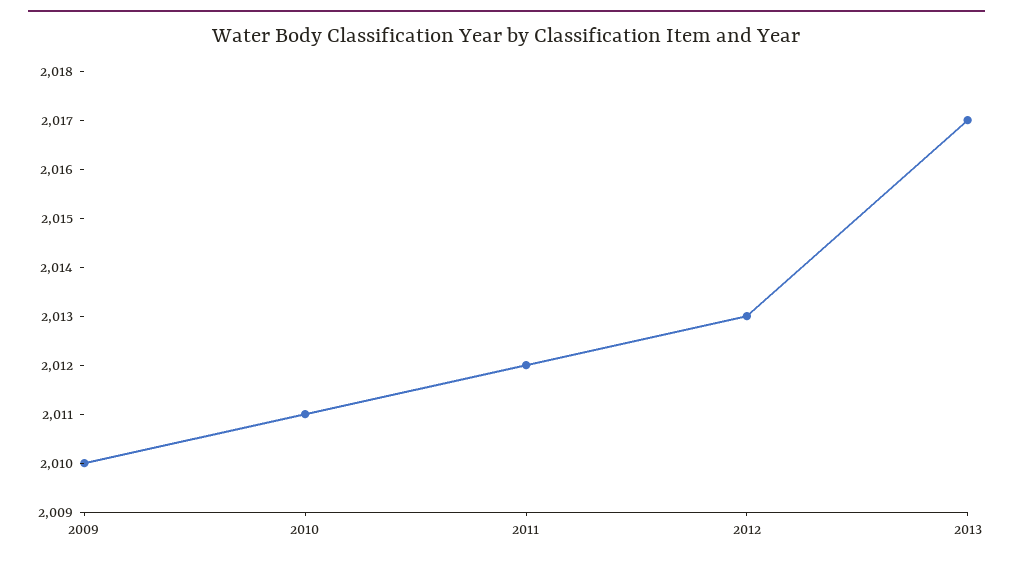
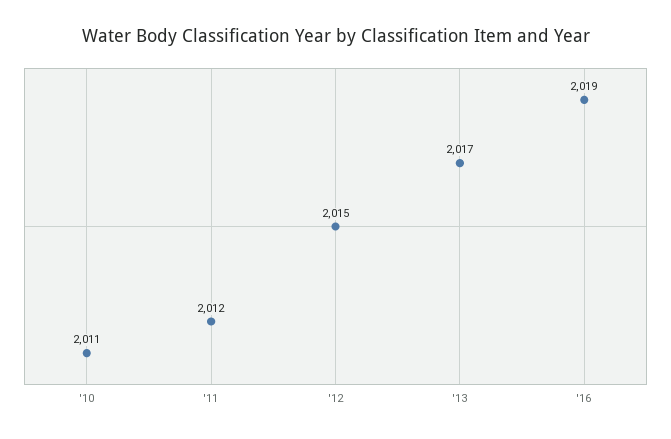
2009: 2010 -> none
2012: 2013 -> 2015
'16: none -> 2019

